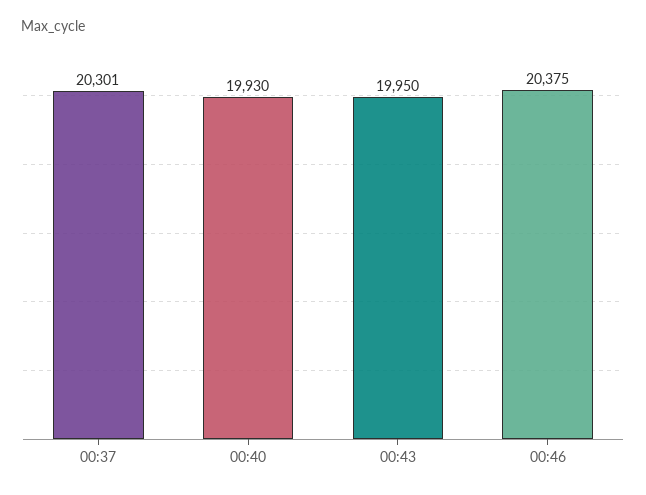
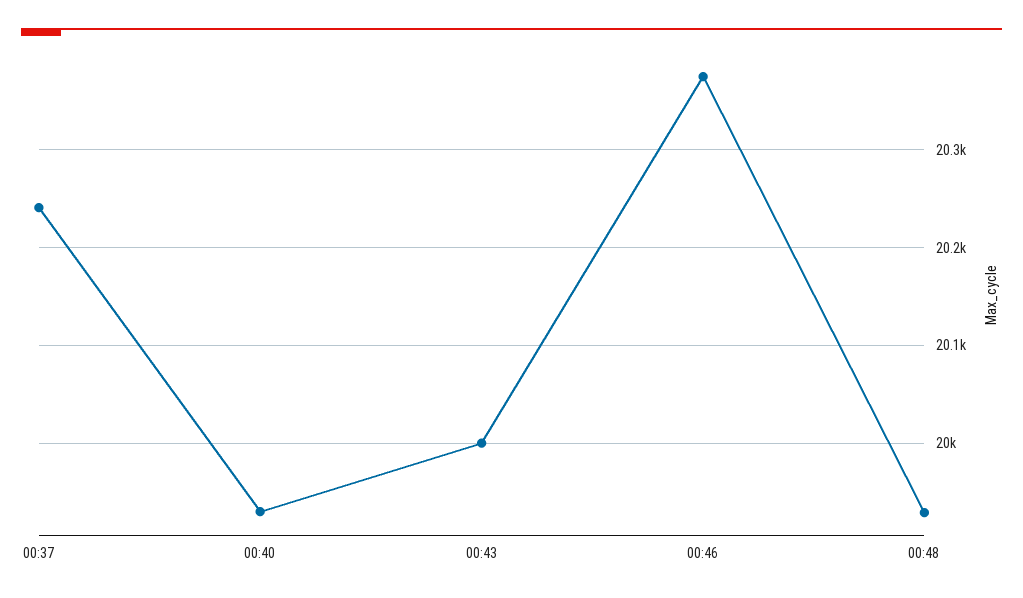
00:37: 20301 -> 20240
00:43: 19950 -> 20000
00:48: none -> 19930

